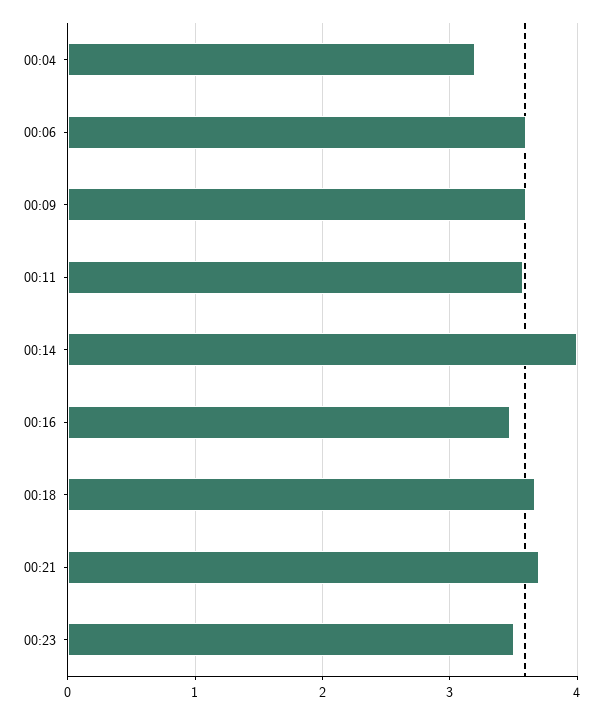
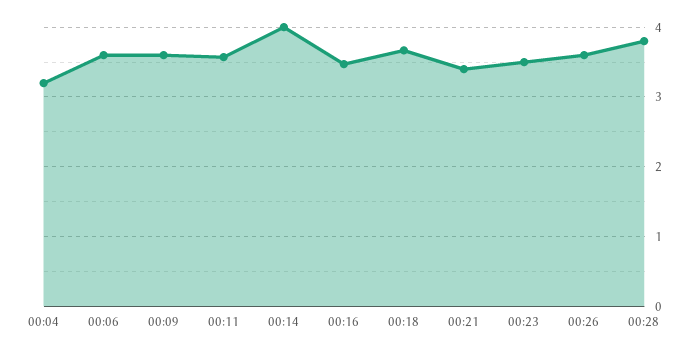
00:21: 3.7 -> 3.4
00:26: none -> 3.6
00:28: none -> 3.8

